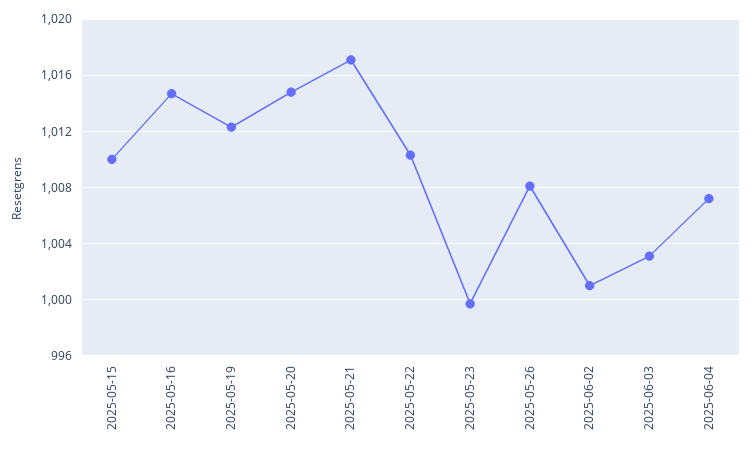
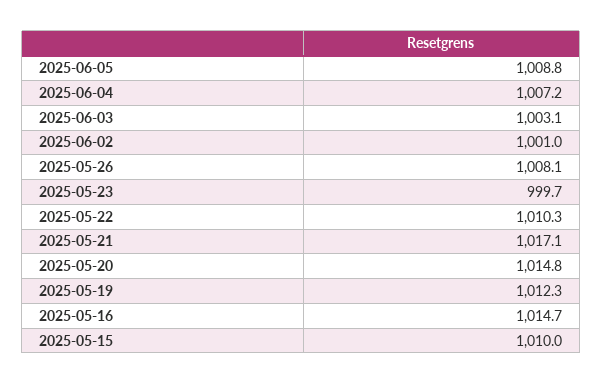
2025-06-05: none -> 1008.8

